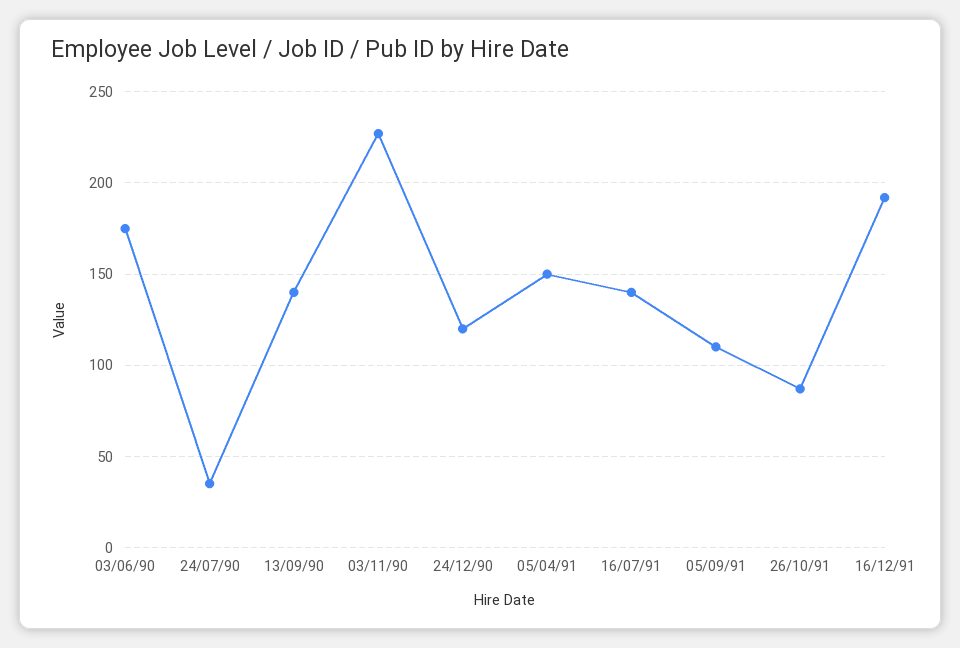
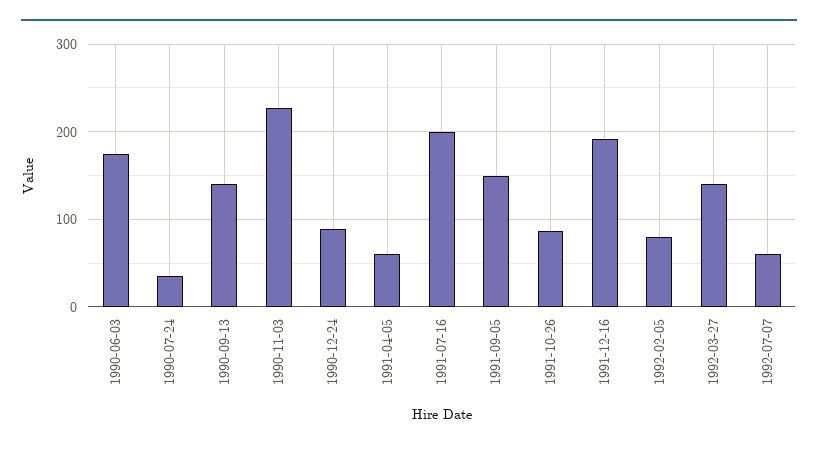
24/12/90: 120 -> 90
05/04/91: 150 -> 60
16/07/91: 140 -> 200
05/09/91: 110 -> 150
1992-02-05: none -> 80
1992-03-27: none -> 140
1992-07-07: none -> 60

